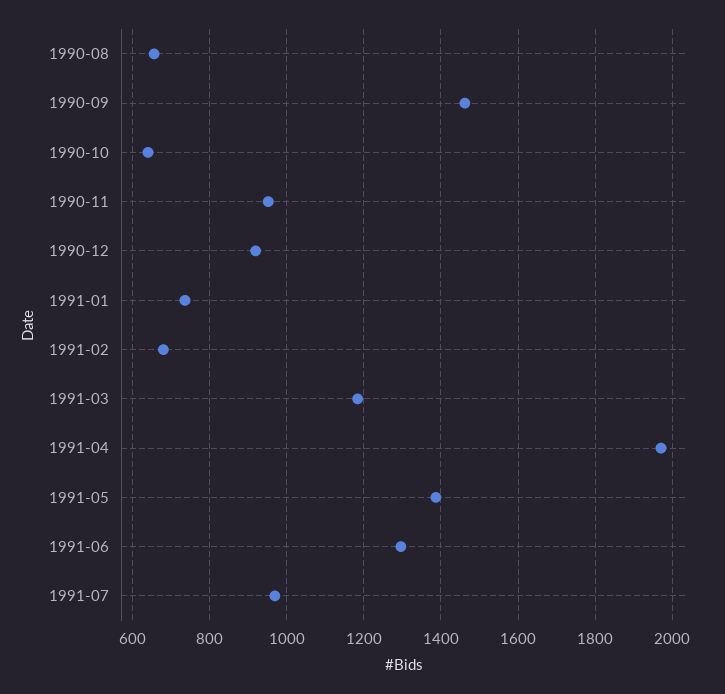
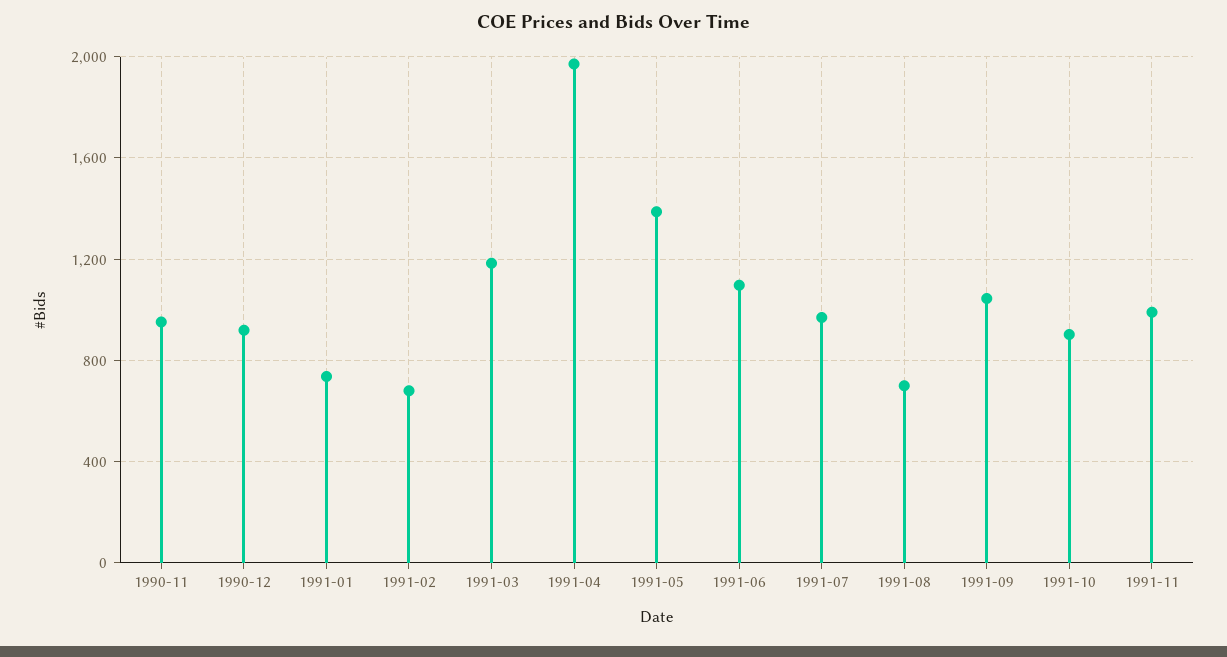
1990-08: 660 -> none
1990-09: 1460 -> none
1990-10: 640 -> none
1991-06: 1300 -> 1100
1991-08: none -> 700
1991-09: none -> 1050
1991-10: none -> 900
1991-11: none -> 1000

